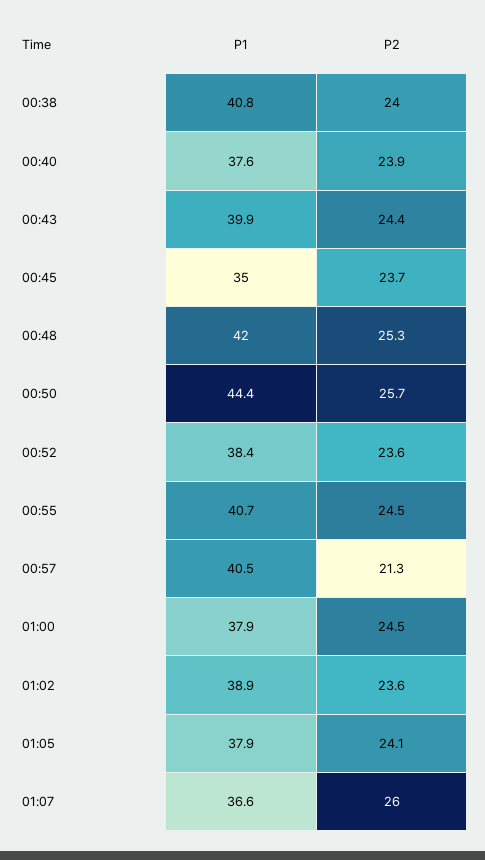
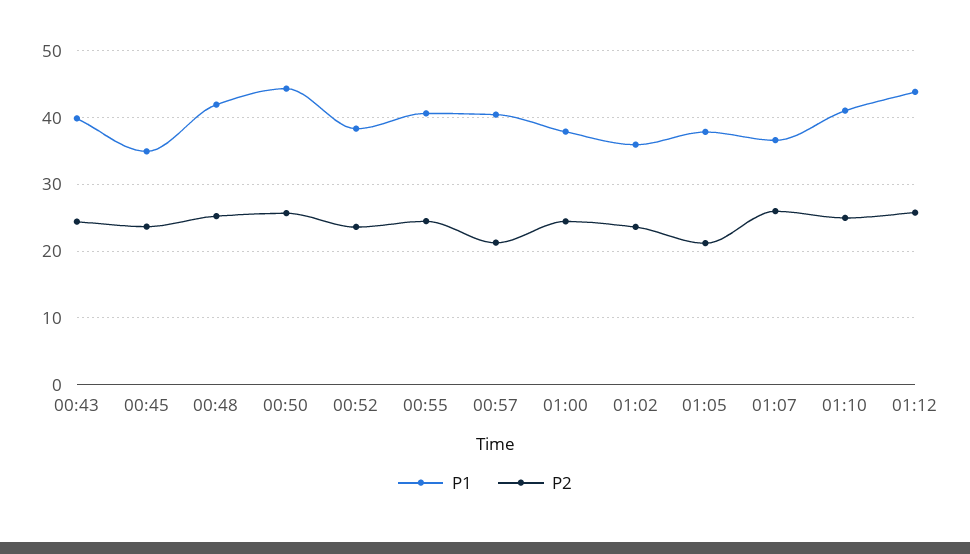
P1, 00:38: 40.8 -> none
P2, 00:38: 24 -> none
P1, 00:40: 37.6 -> none
P2, 00:40: 23.9 -> none
P1, 01:02: 38.9 -> 36
P2, 01:05: 24.1 -> 21
P1, 01:10: none -> 41
P2, 01:10: none -> 25
P1, 01:12: none -> 44
P2, 01:12: none -> 26

